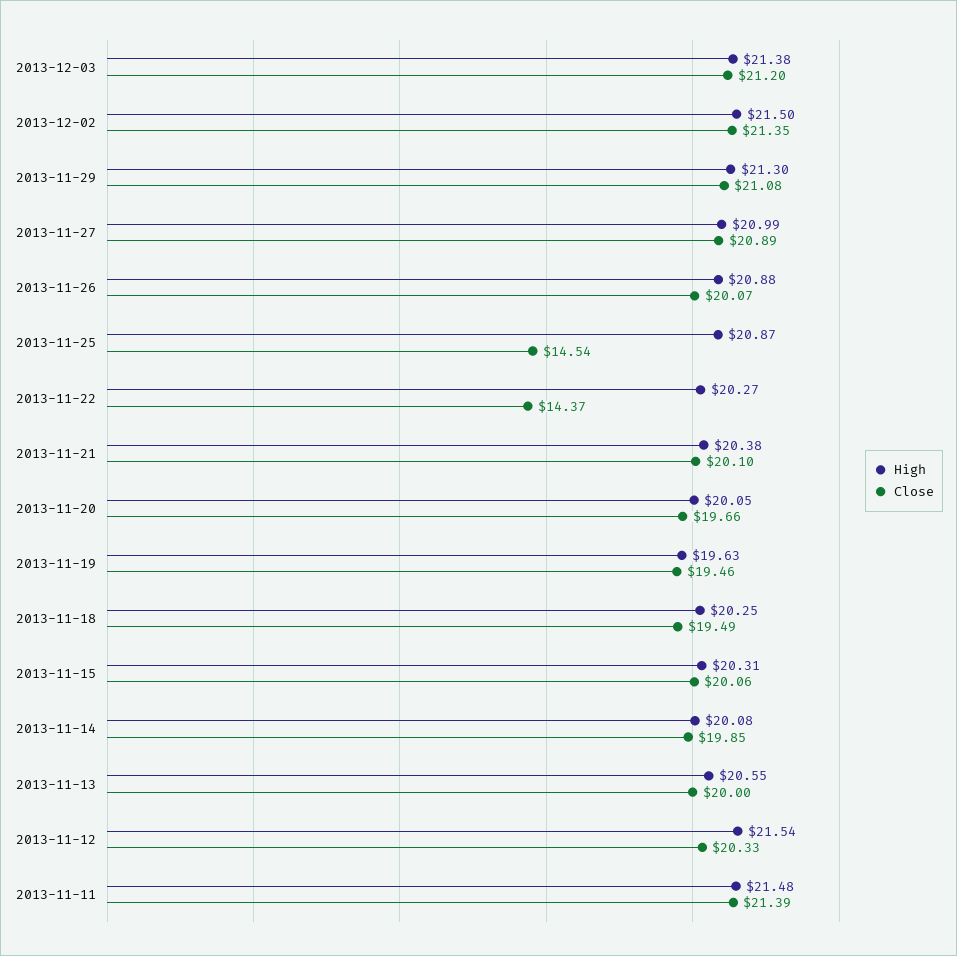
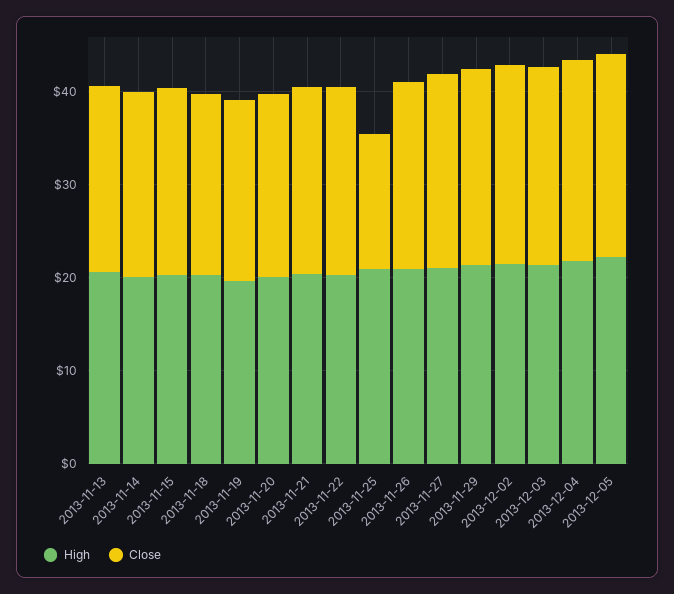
Close, 2013-11-22: 14.37 -> 20
High, 2013-11-12: 21.54 -> none
Close, 2013-11-12: 20.33 -> none
High, 2013-11-11: 21.48 -> none
Close, 2013-11-11: 21.39 -> none
High, 2013-12-04: none -> 22
Close, 2013-12-04: none -> 22
High, 2013-12-05: none -> 22
Close, 2013-12-05: none -> 22

